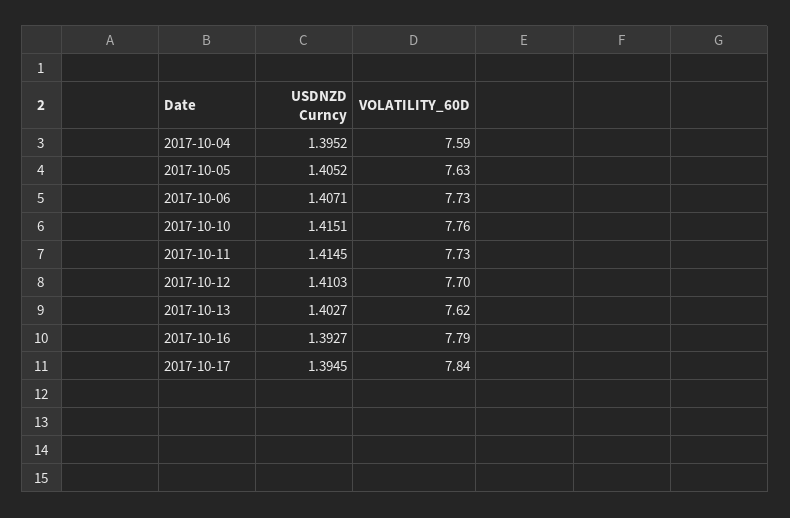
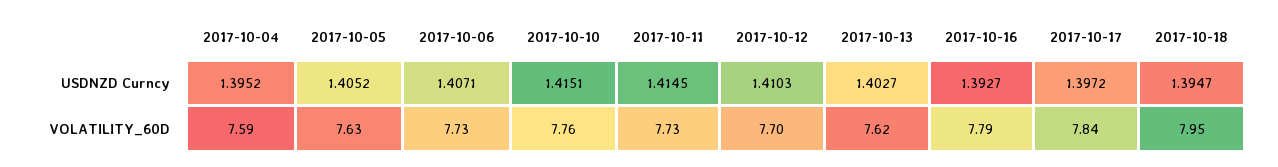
USDNZD Curncy, 2017-10-17: 1.3945 -> 1.3972
USDNZD Curncy, 2017-10-18: none -> 1.3947
VOLATILITY_60D, 2017-10-18: none -> 7.95

